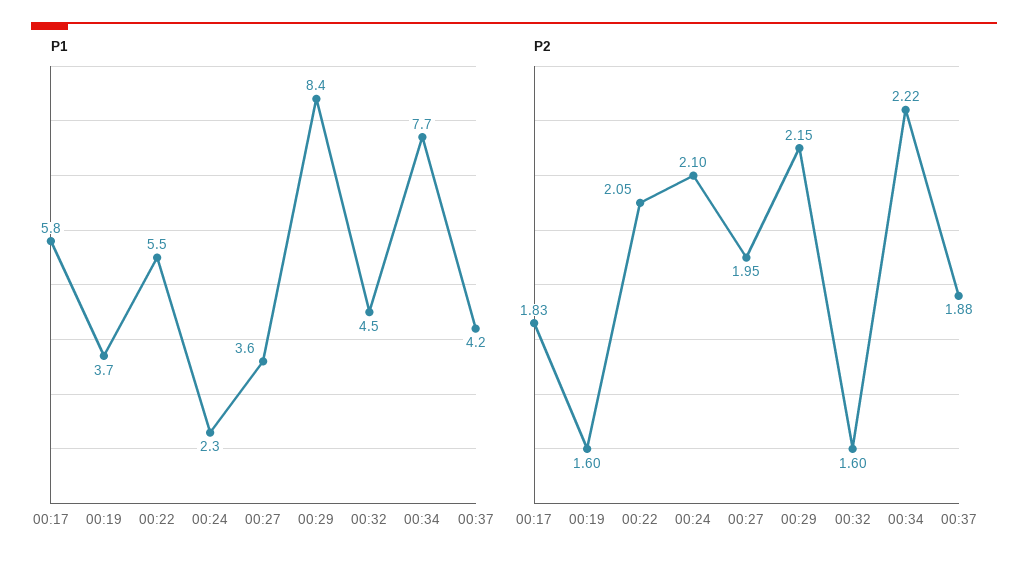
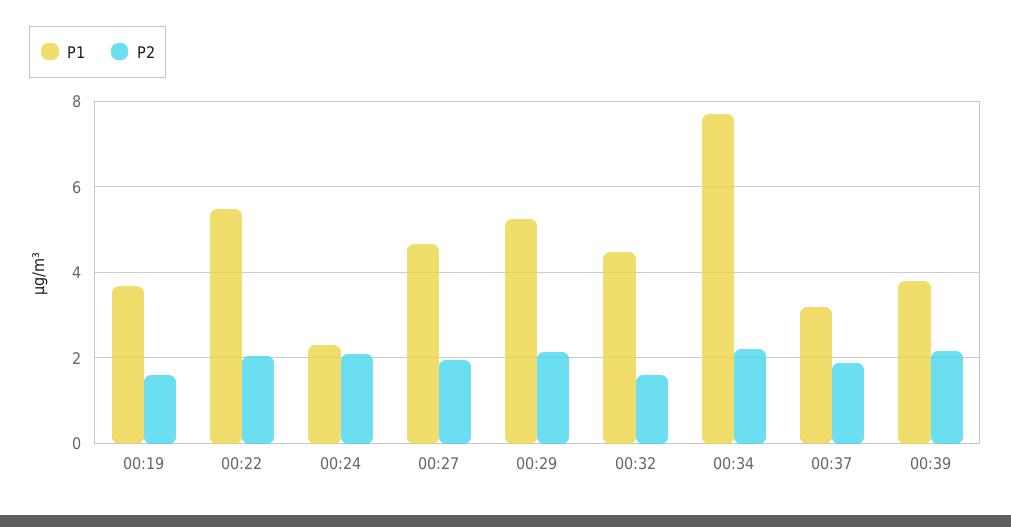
P1, 00:17: 5.8 -> none
P1, 00:27: 3.6 -> 4.6
P1, 00:29: 8.4 -> 5.2
P1, 00:37: 4.2 -> 3.2
P2, 00:17: 1.83 -> none
P1, 00:39: none -> 3.8
P2, 00:39: none -> 2.2

